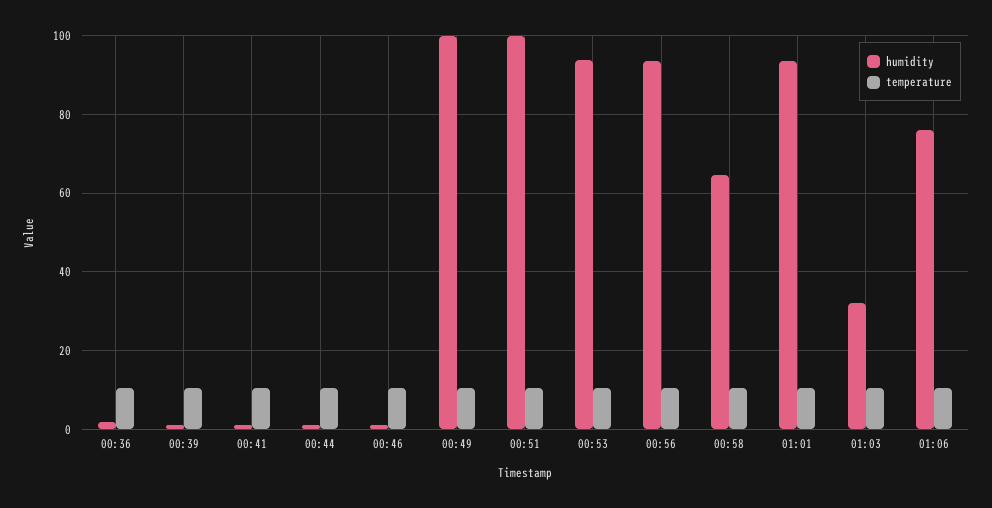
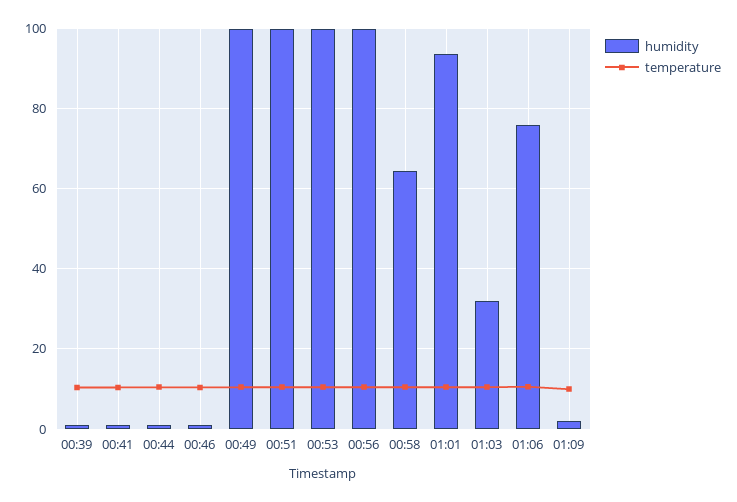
humidity, 00:36: 2 -> none
temperature, 00:36: 10 -> none
humidity, 00:53: 94 -> 100
humidity, 00:56: 94 -> 100
humidity, 01:09: none -> 2
temperature, 01:09: none -> 10

